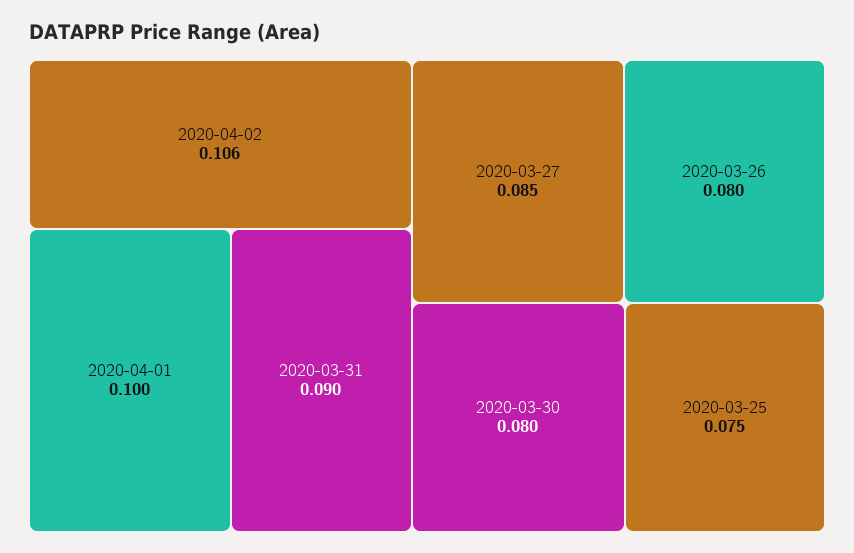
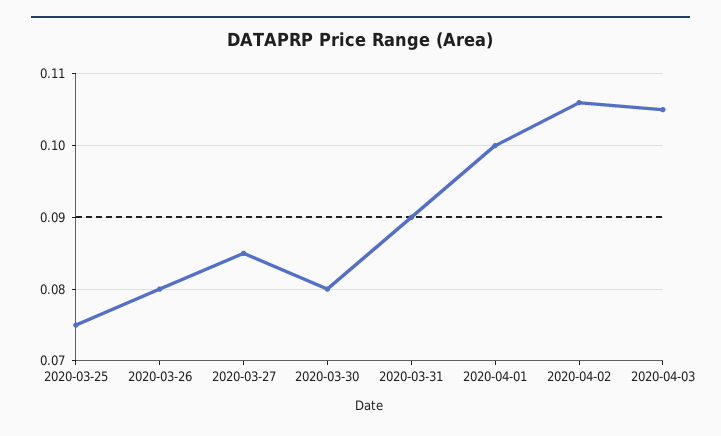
2020-04-03: none -> 0.105

